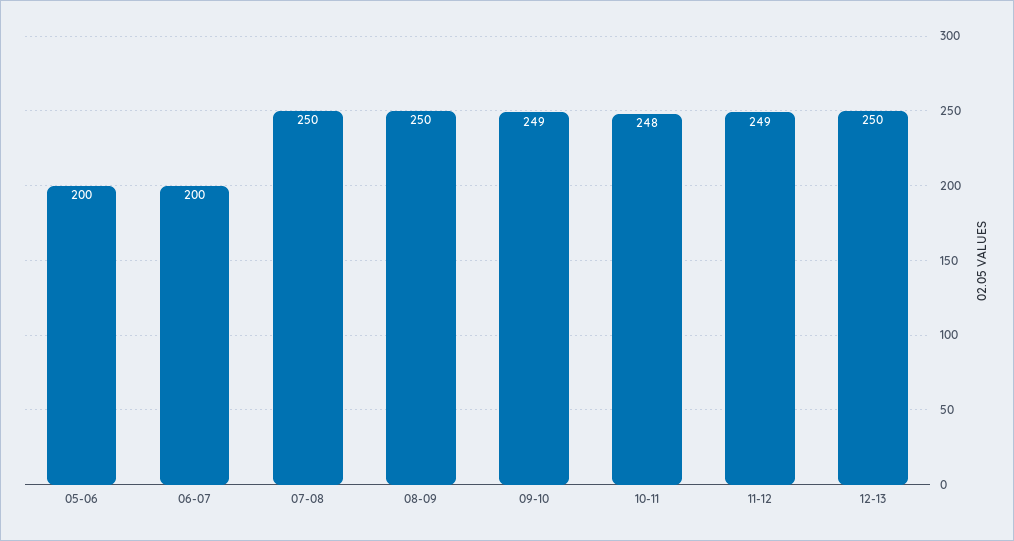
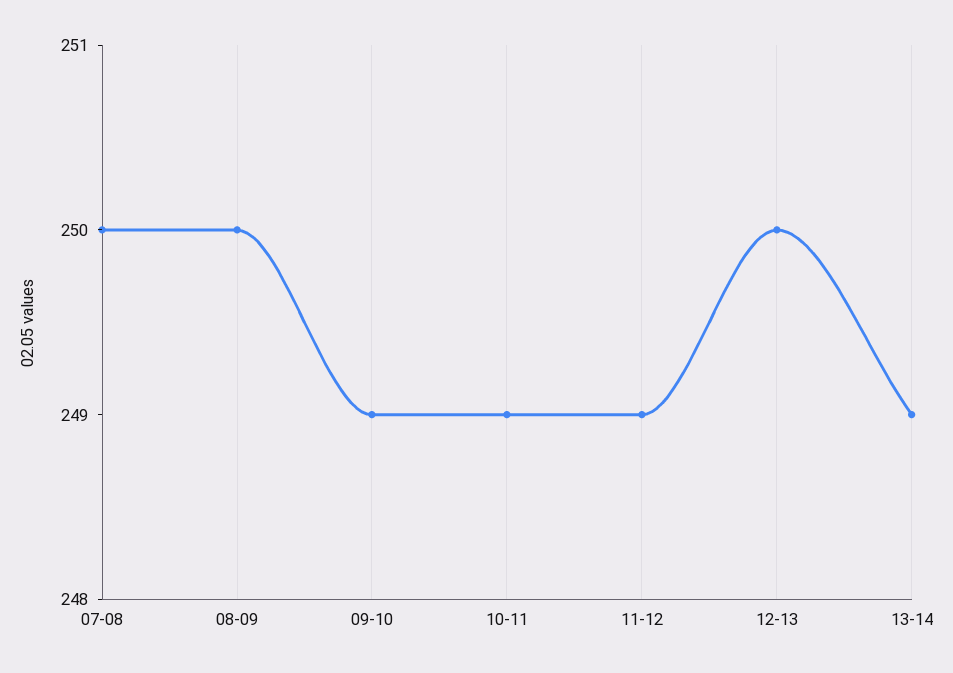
05-06: 200 -> none
06-07: 200 -> none
10-11: 248 -> 249
13-14: none -> 249

